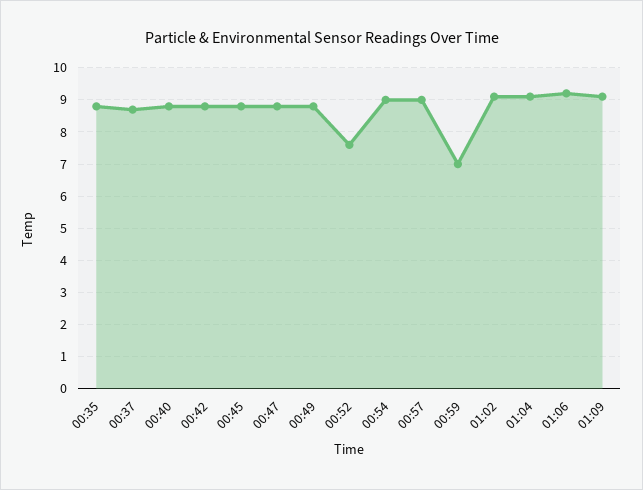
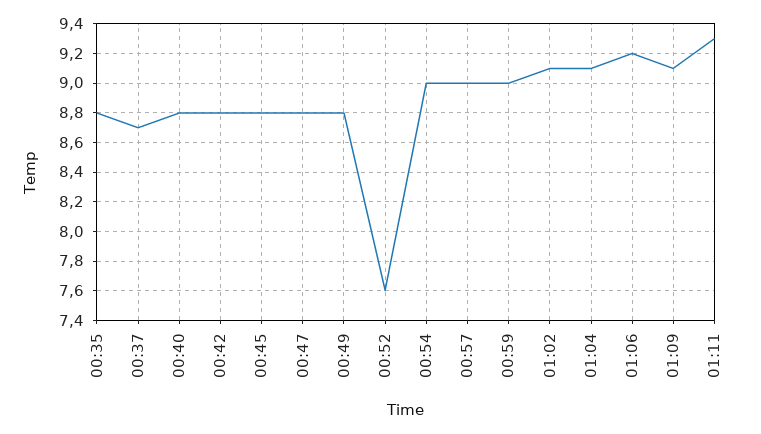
00:59: 7 -> 9
01:11: none -> 9.3

